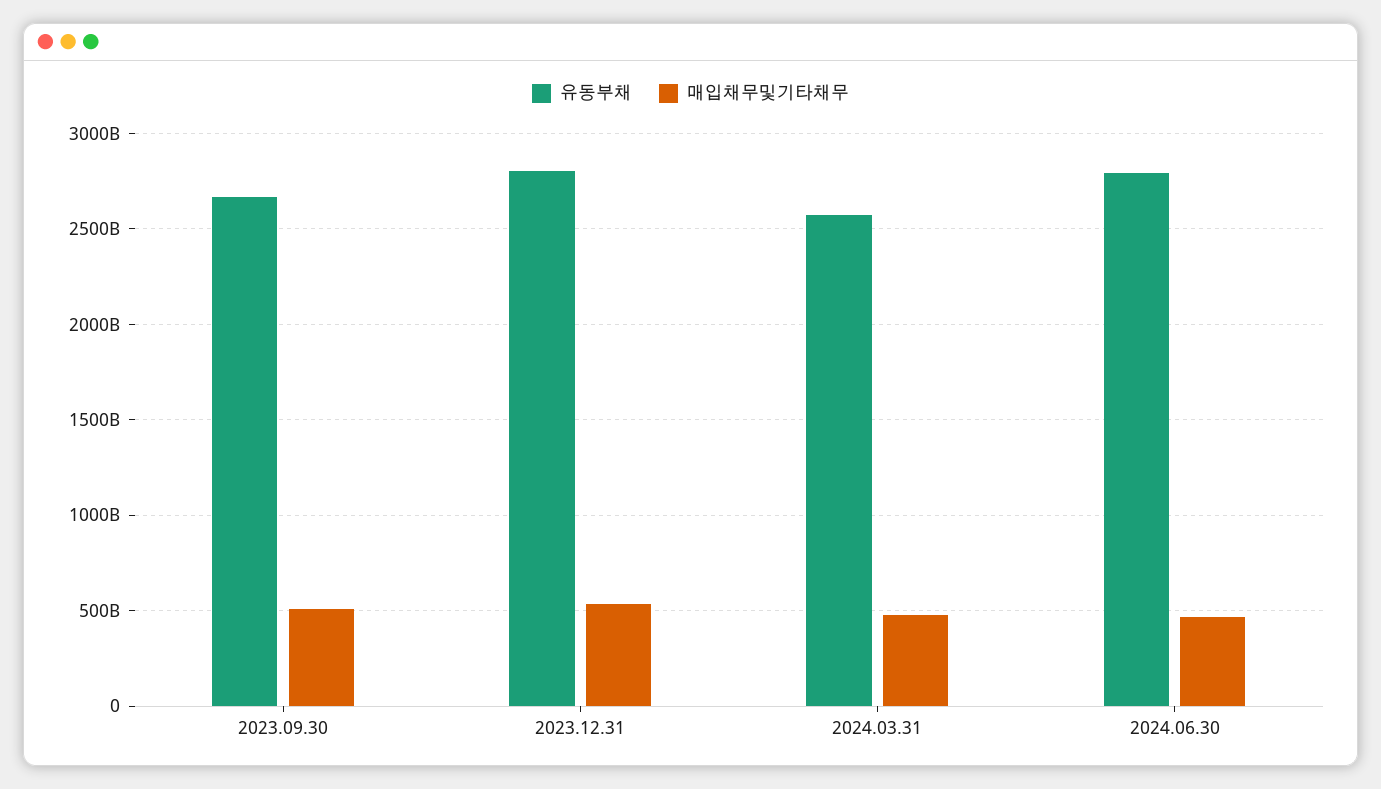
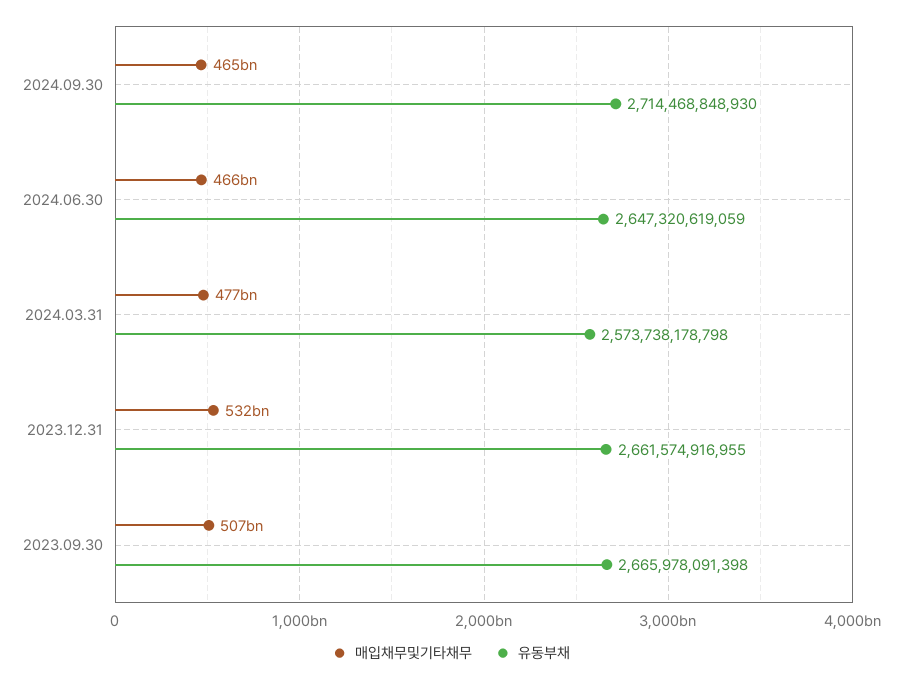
유동부채, 2023.12.31: 2800000000000 -> 2661574916955
유동부채, 2024.06.30: 2800000000000 -> 2647320619059
매입채무및기타채무, 2024.09.30: none -> 465000000000
유동부채, 2024.09.30: none -> 2714468848930

